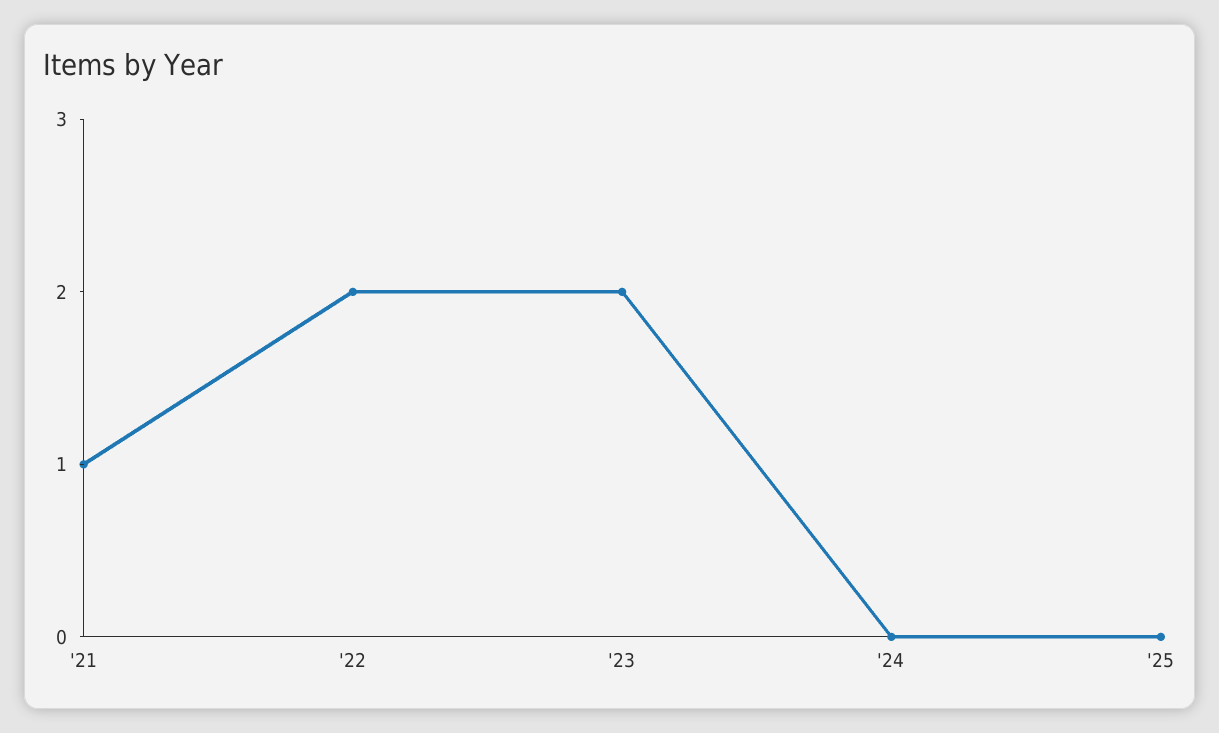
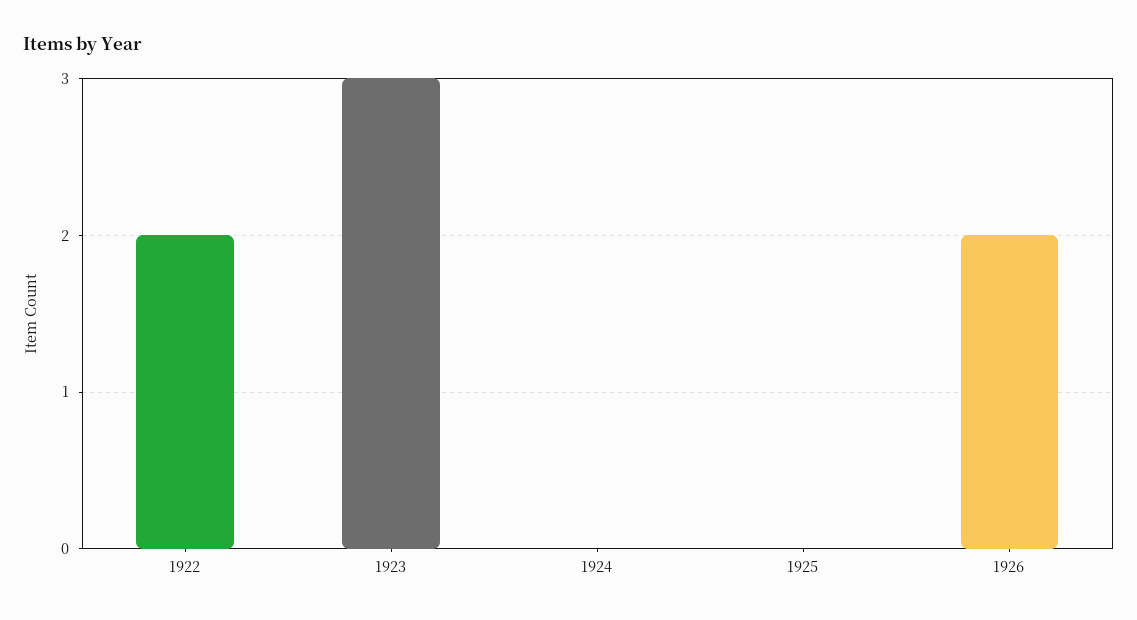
'21: 1 -> none
'23: 2 -> 3
1926: none -> 2

